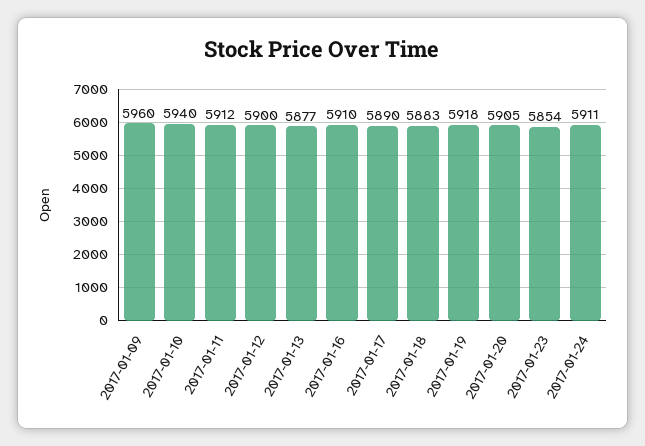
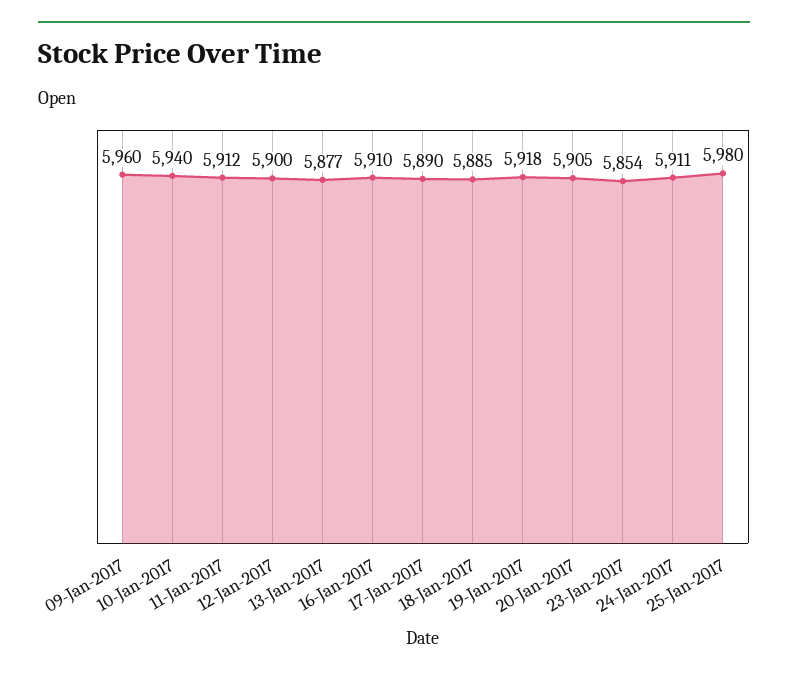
2017-01-18: 5883 -> 5885
25-Jan-2017: none -> 5980

